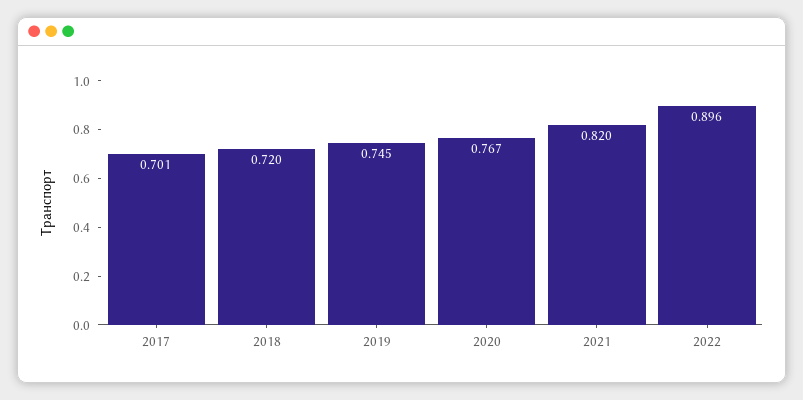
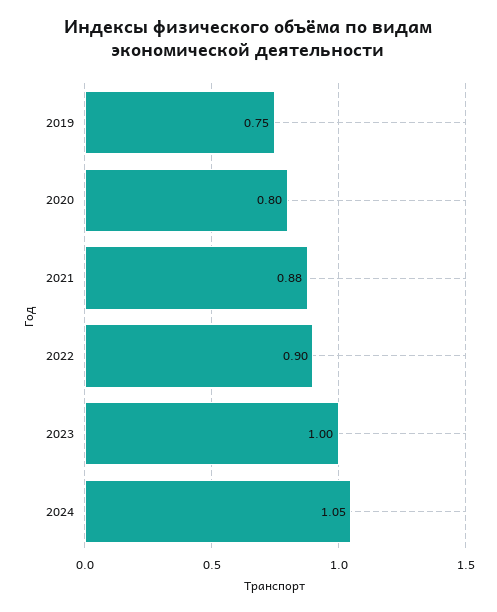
2017: 0.701 -> none
2018: 0.72 -> none
2020: 0.767 -> 0.8
2021: 0.82 -> 0.88
2023: none -> 1
2024: none -> 1.05

